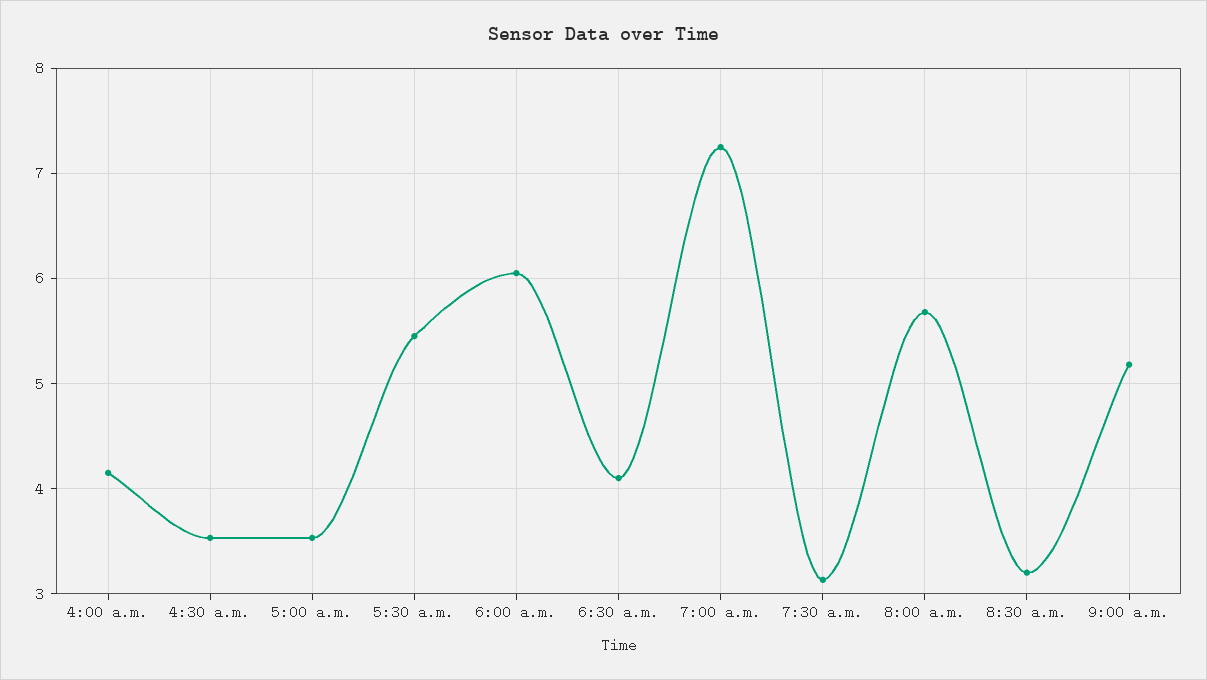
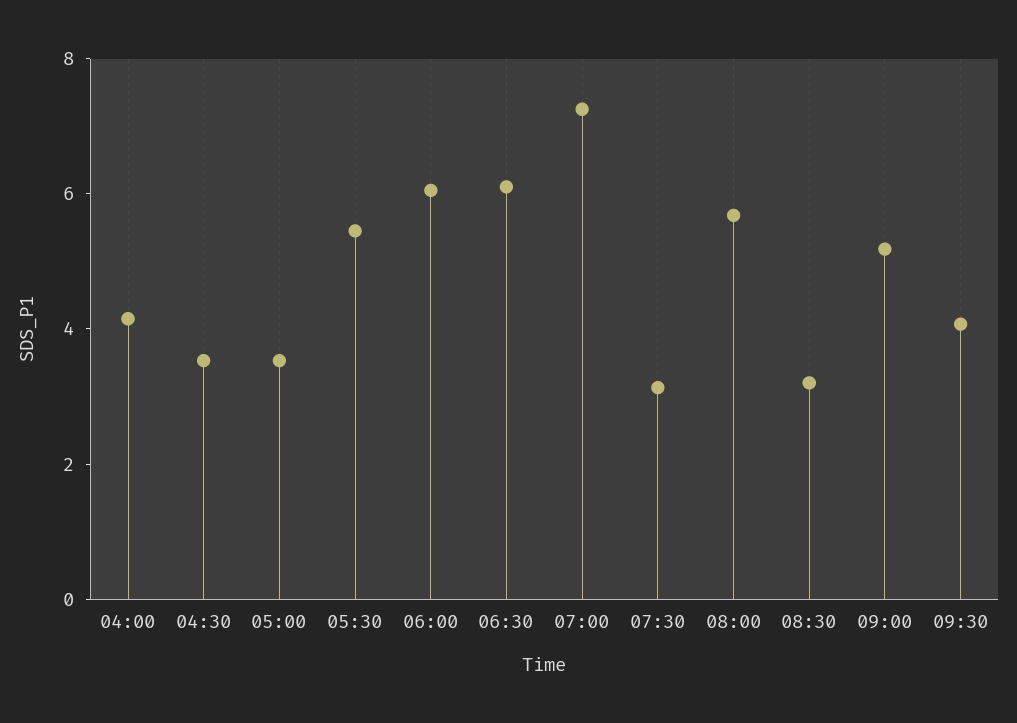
6:30 a.m.: 4.1 -> 6
09:30: none -> 4

